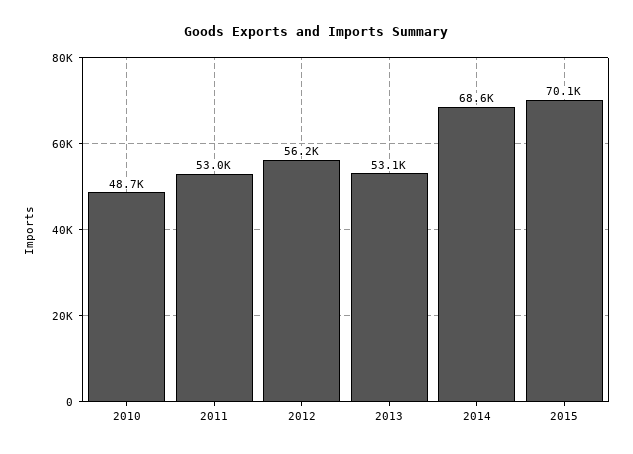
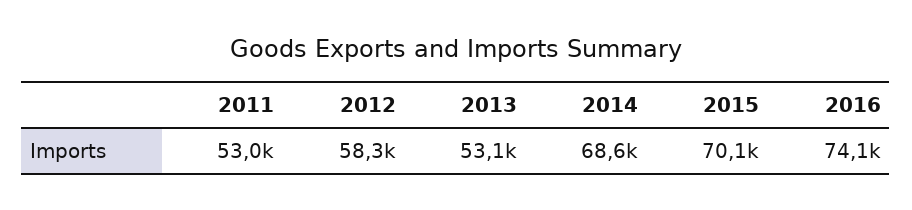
2010: 48700 -> none
2012: 56200 -> 58300
2016: none -> 74100

